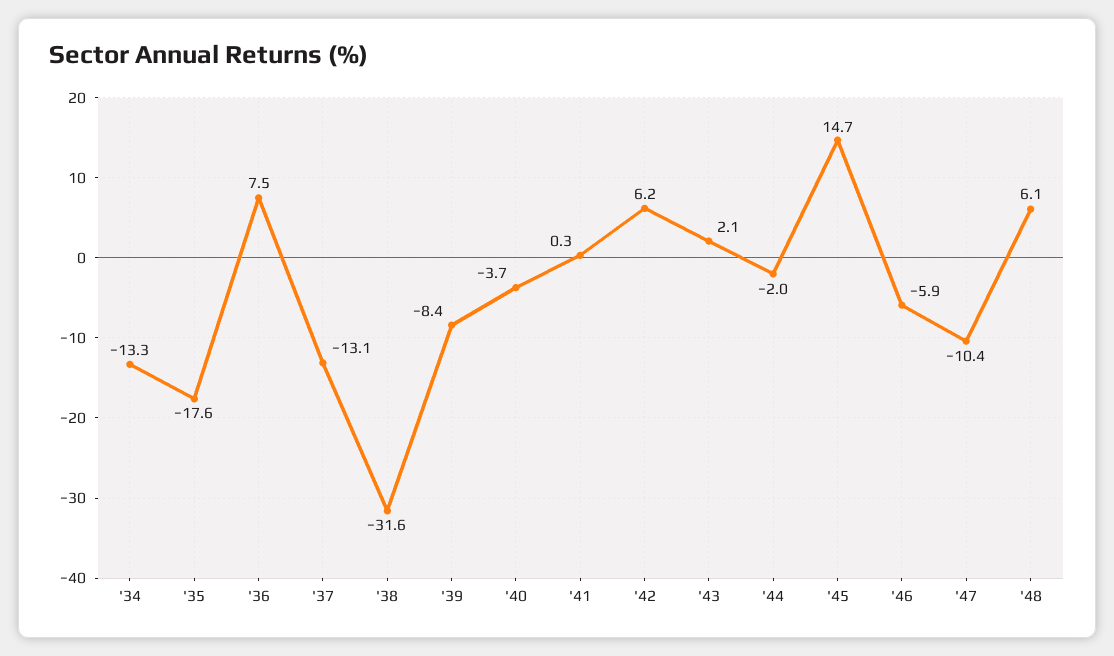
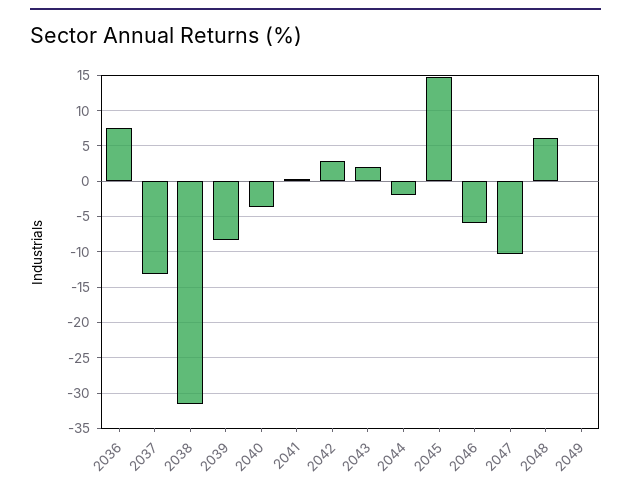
'34: -13.3 -> none
'35: -17.6 -> none
'42: 6.2 -> 3
2049: none -> 0

